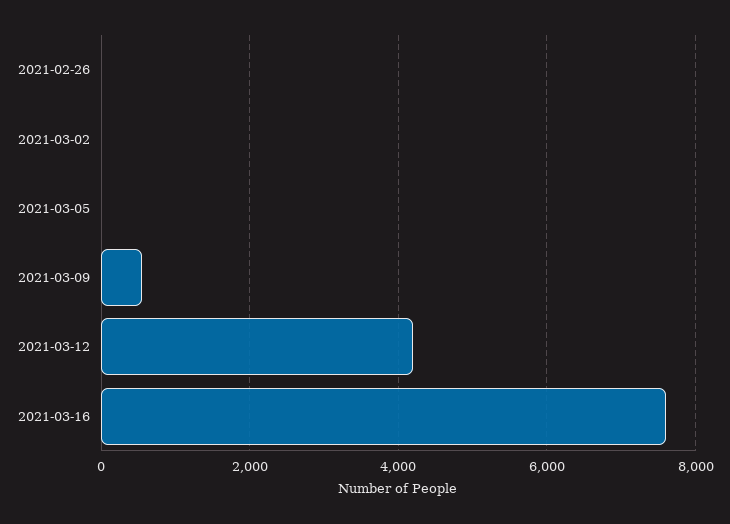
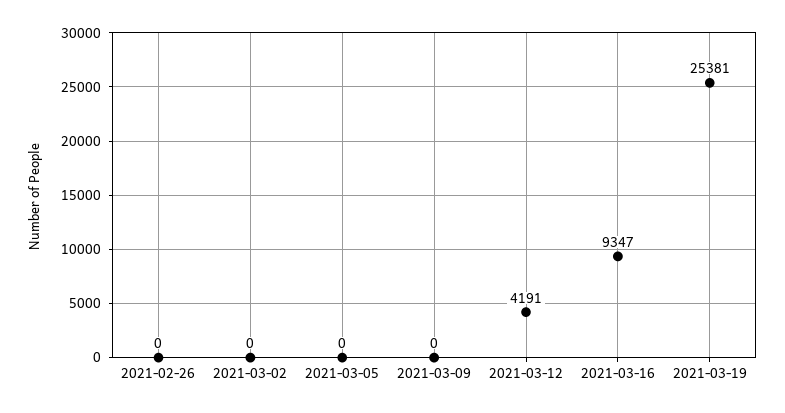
2021-03-09: 600 -> 0
2021-03-16: 7600 -> 9347
2021-03-19: none -> 25381

